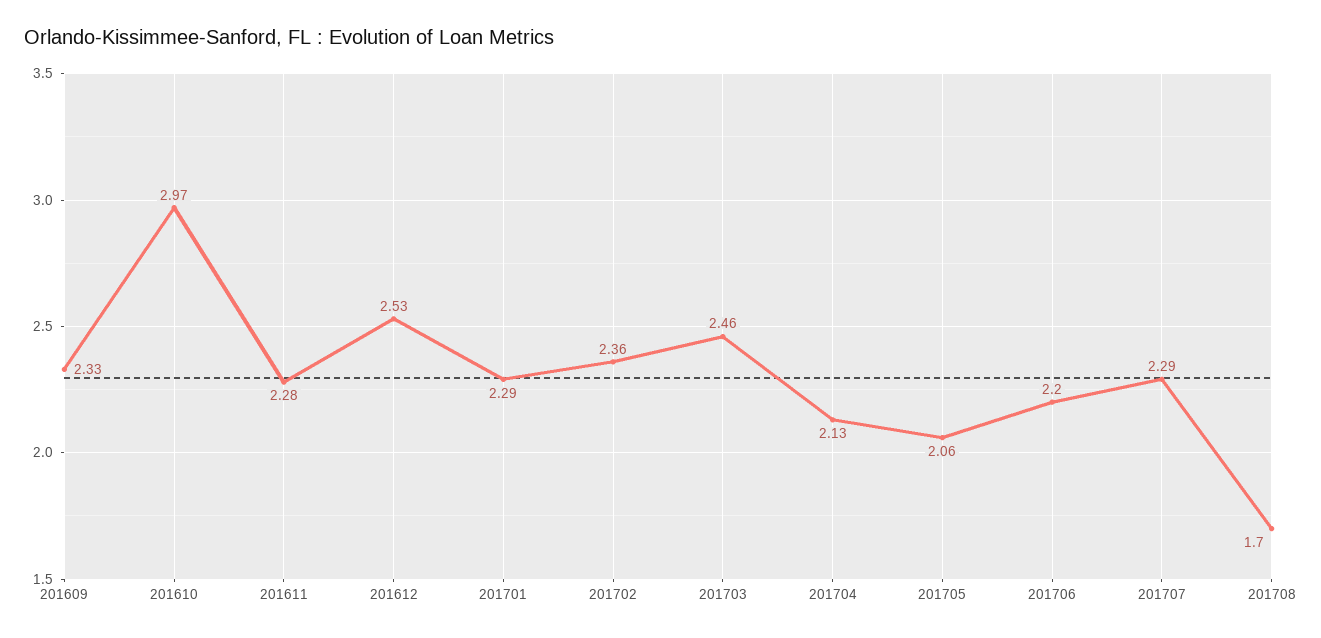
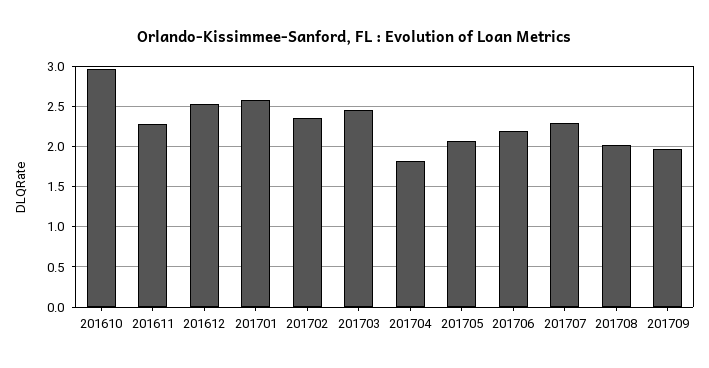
201609: 2.33 -> none
201701: 2.29 -> 2.6
201704: 2.13 -> 1.8
201708: 1.7 -> 2
201709: none -> 2

